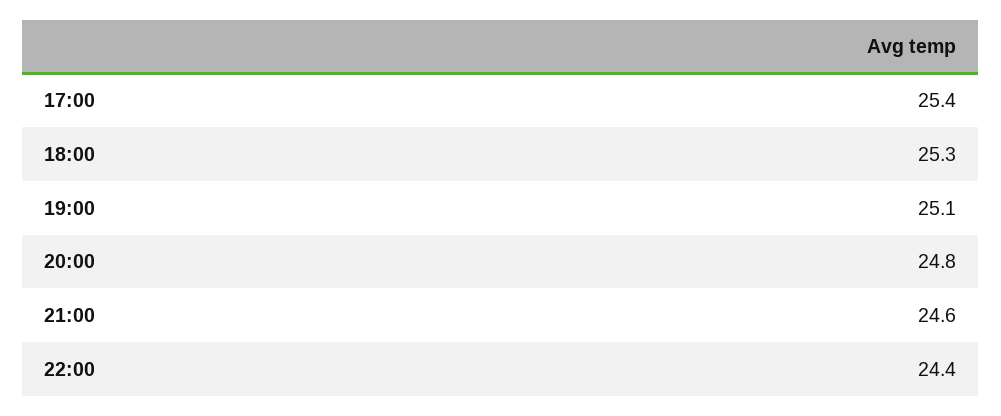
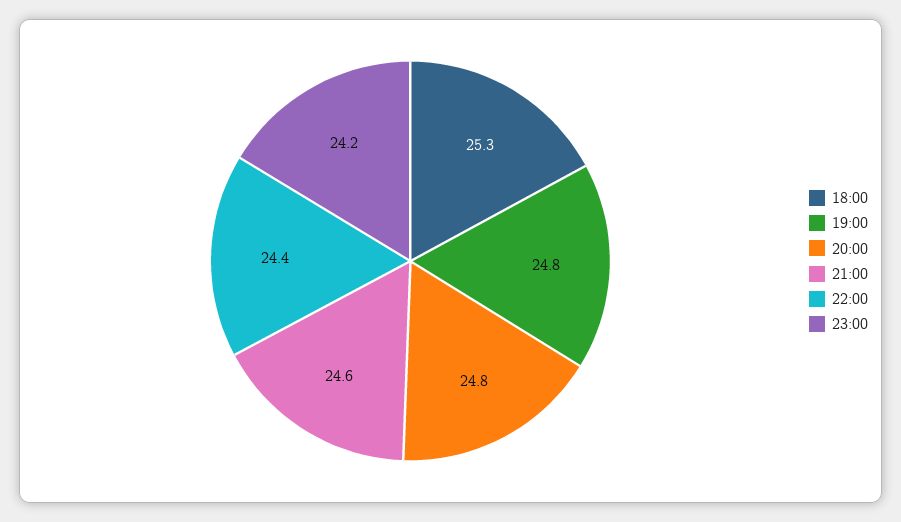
17:00: 25.4 -> none
19:00: 25.1 -> 24.8
23:00: none -> 24.2

